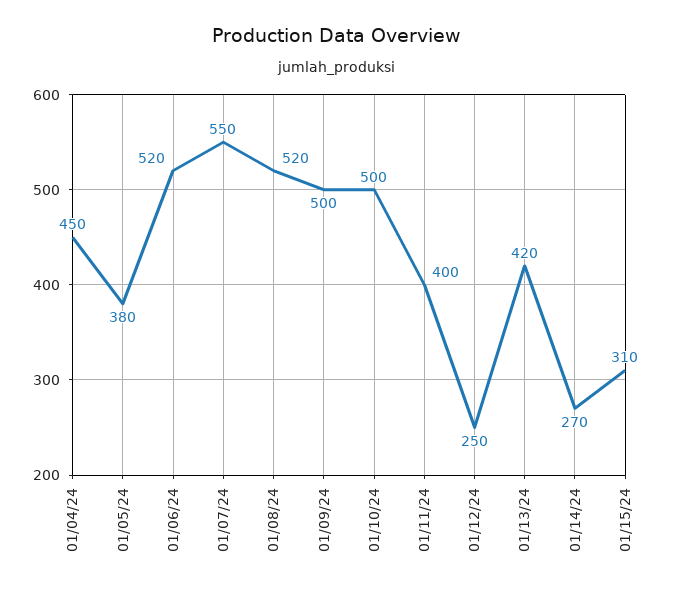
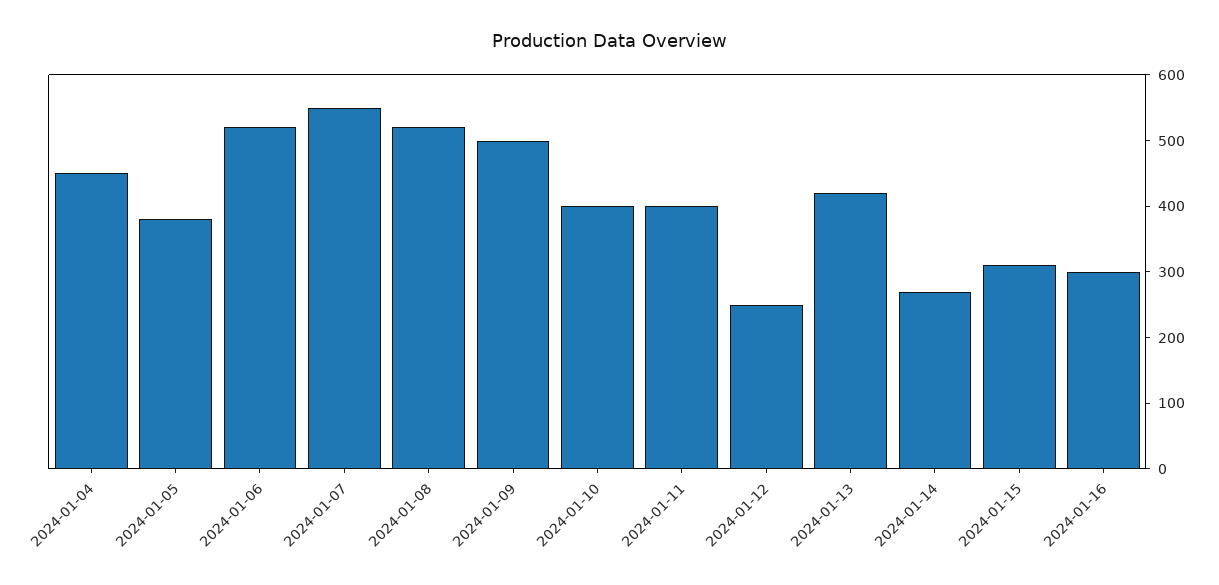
01/10/24: 500 -> 400
2024-01-16: none -> 300

